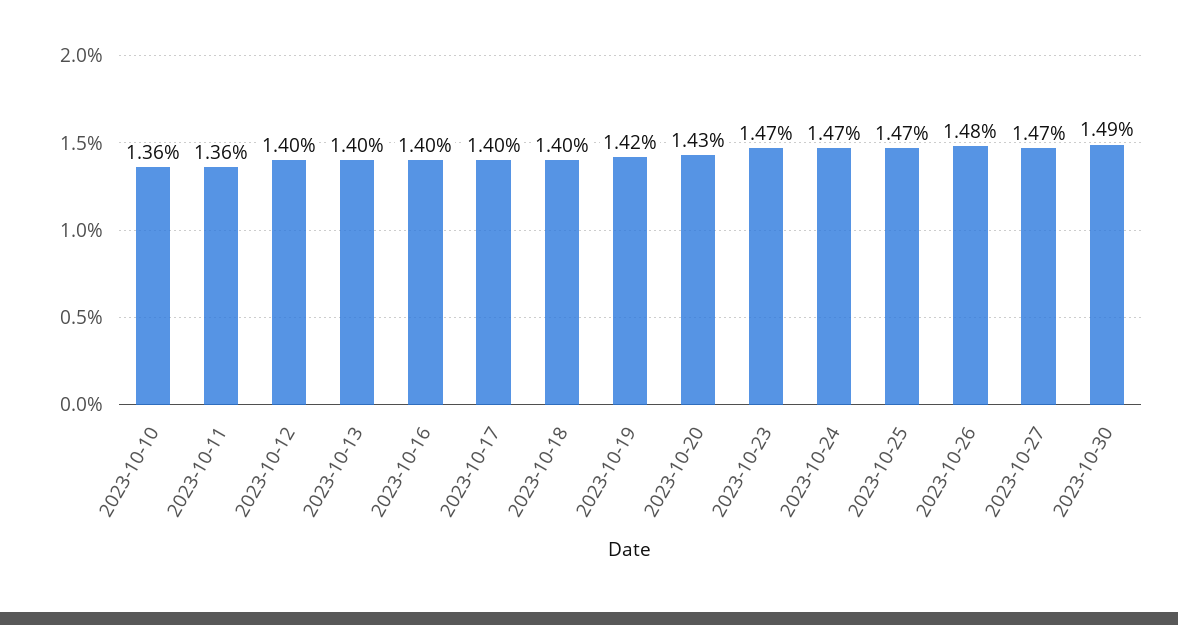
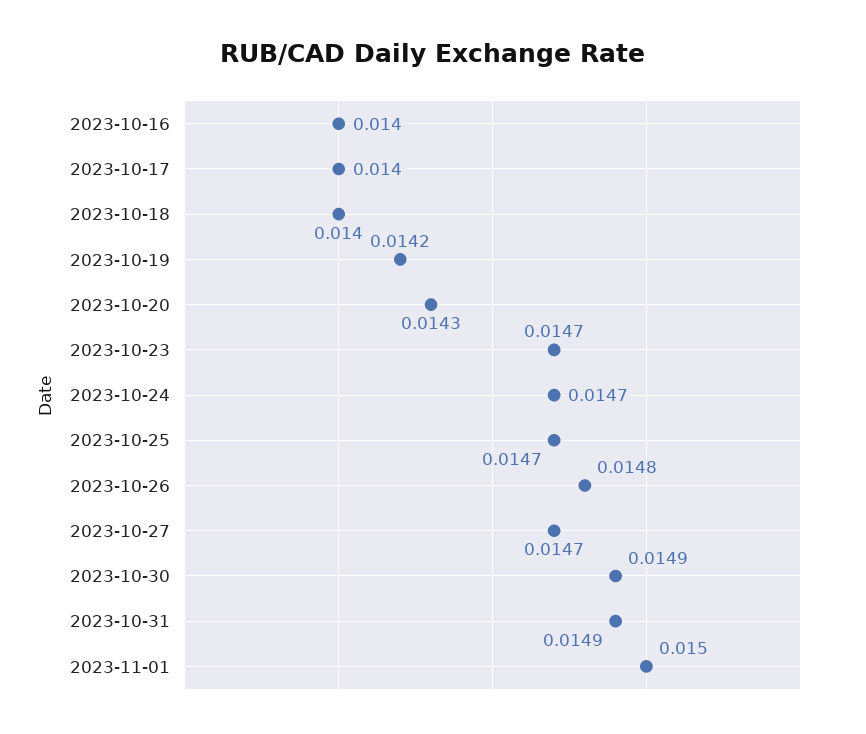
2023-10-10: 0.0136 -> none
2023-10-11: 0.0136 -> none
2023-10-12: 0.014 -> none
2023-10-13: 0.014 -> none
2023-10-31: none -> 0.0149
2023-11-01: none -> 0.015

